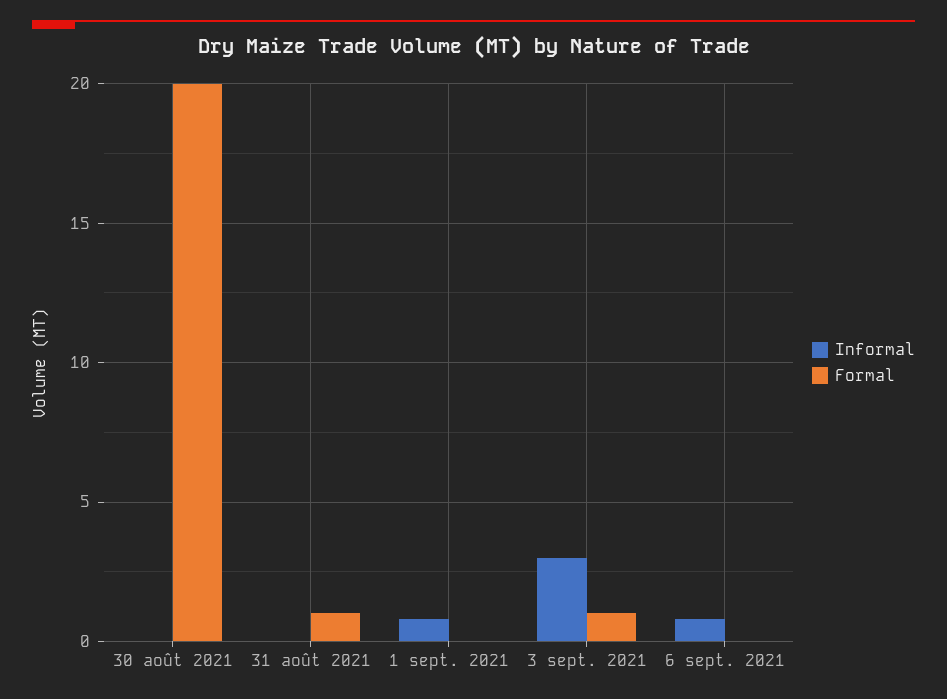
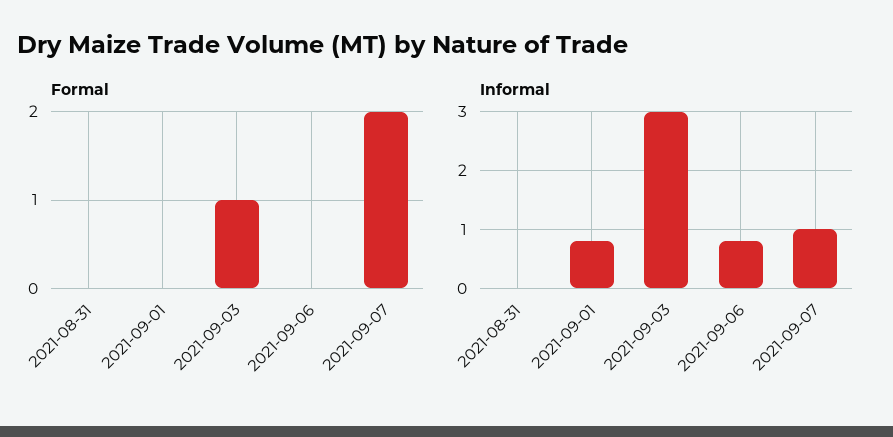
Informal, 30 août 2021: 0 -> none
Formal, 30 août 2021: 20 -> none
Formal, 31 août 2021: 1 -> 0
Formal, 2021-09-07: none -> 2
Informal, 2021-09-07: none -> 1

